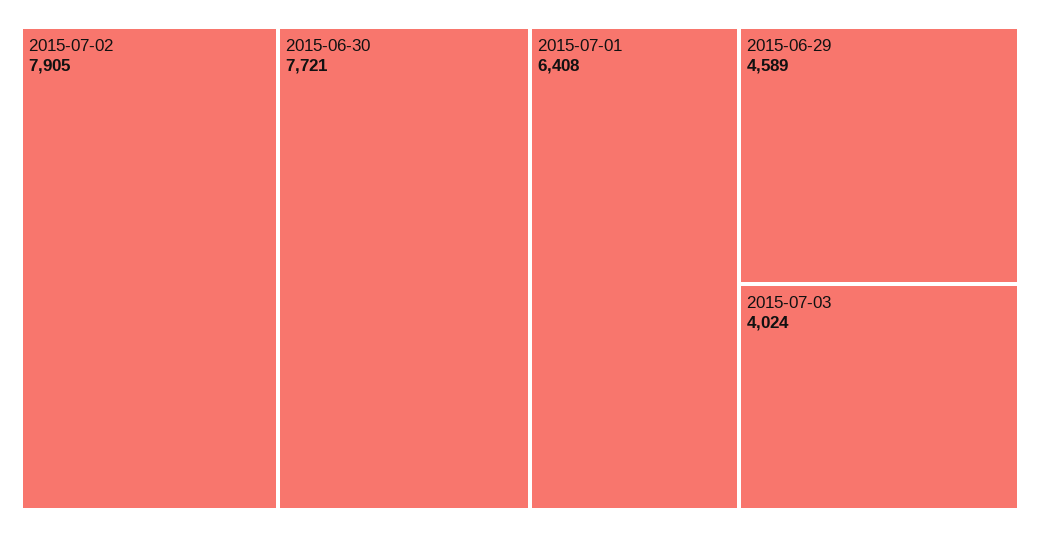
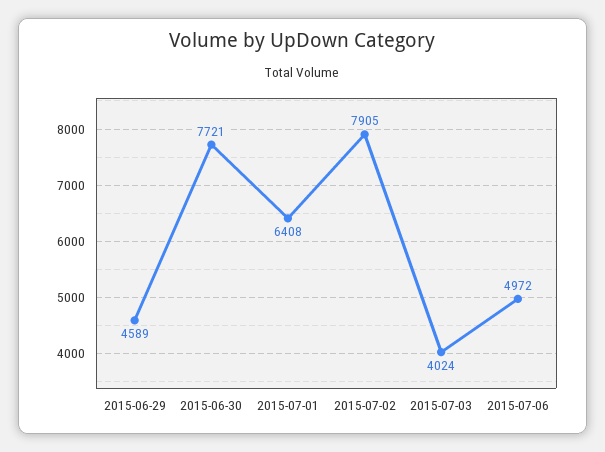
2015-07-06: none -> 4972

